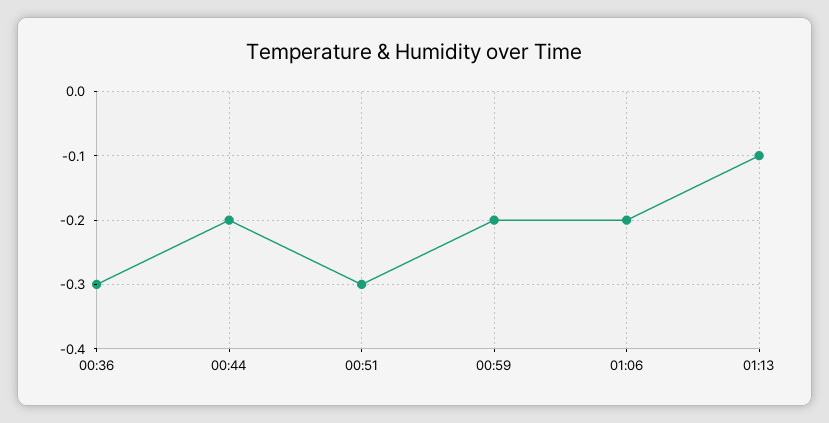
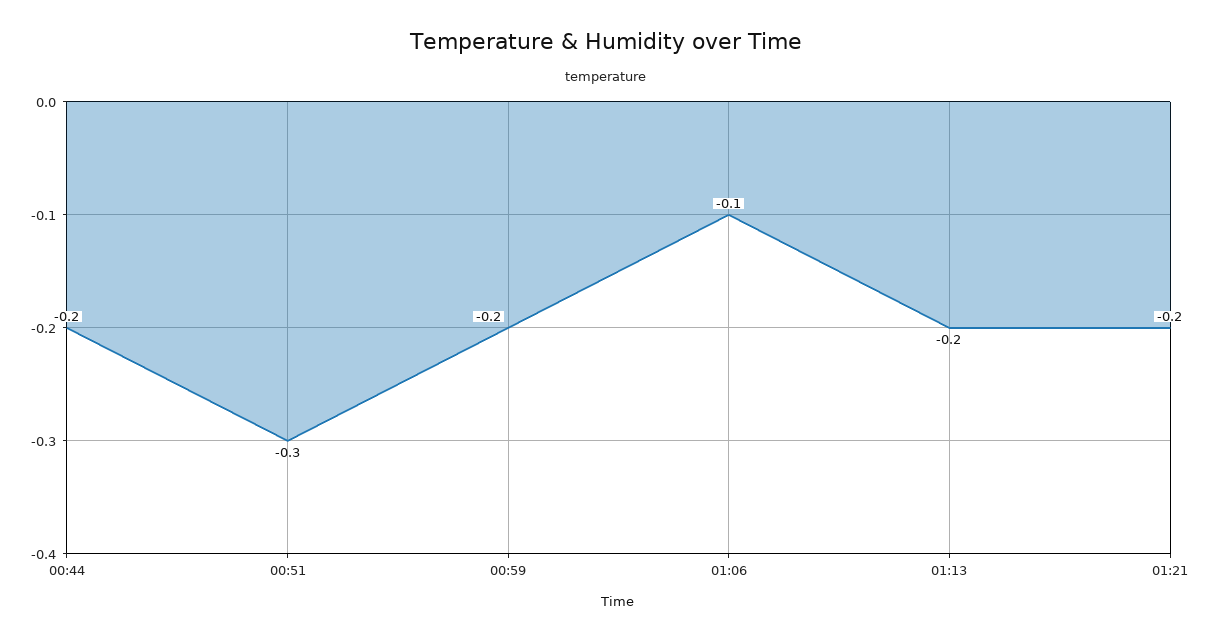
00:36: -0.3 -> none
01:06: -0.2 -> -0.1
01:13: -0.1 -> -0.2
01:21: none -> -0.2

